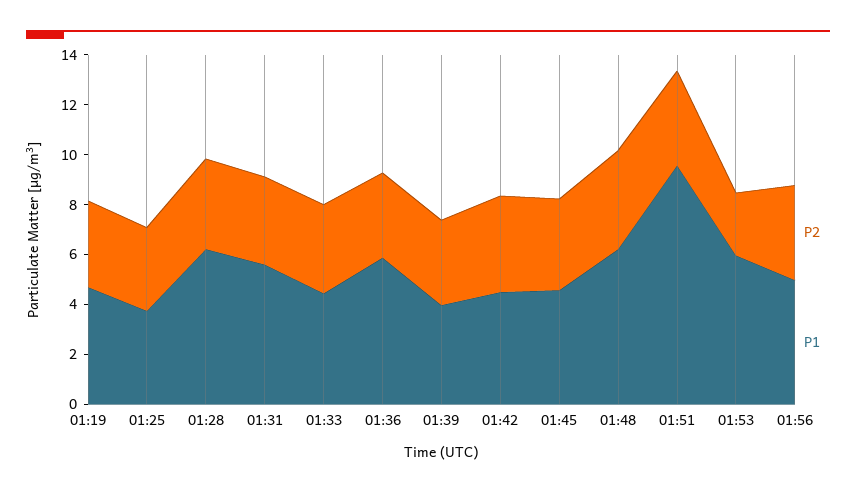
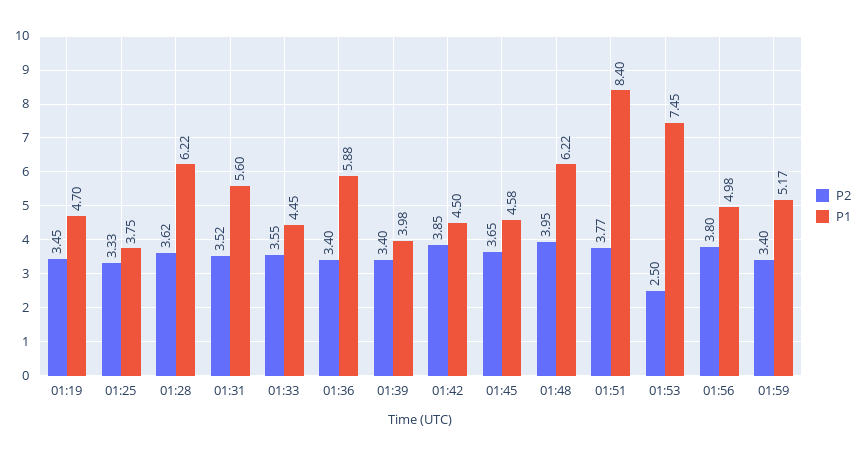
P1, 01:51: 9.5 -> 8.4
P1, 01:53: 6 -> 7.45
P2, 01:59: none -> 3.4
P1, 01:59: none -> 5.17

